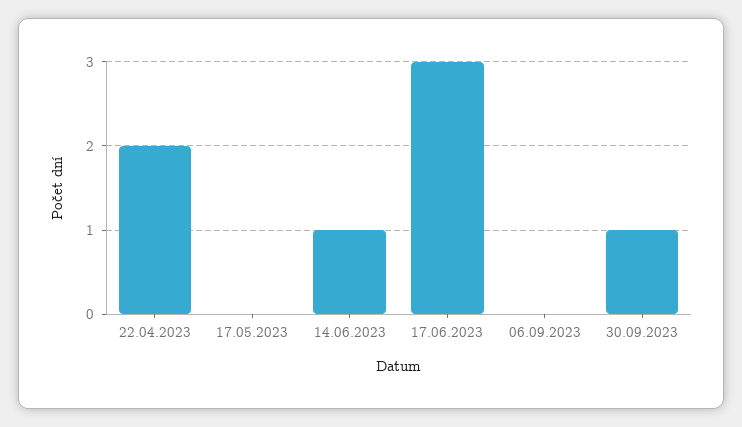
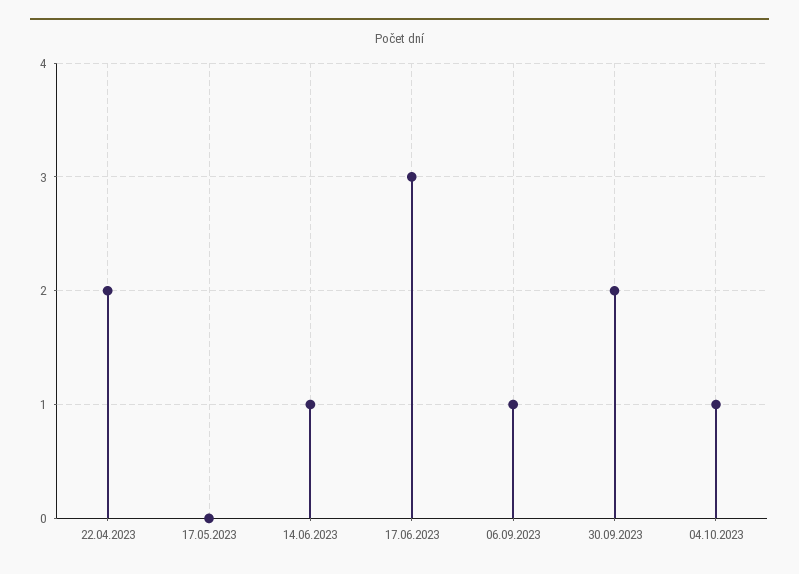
06.09.2023: 0 -> 1
30.09.2023: 1 -> 2
04.10.2023: none -> 1

